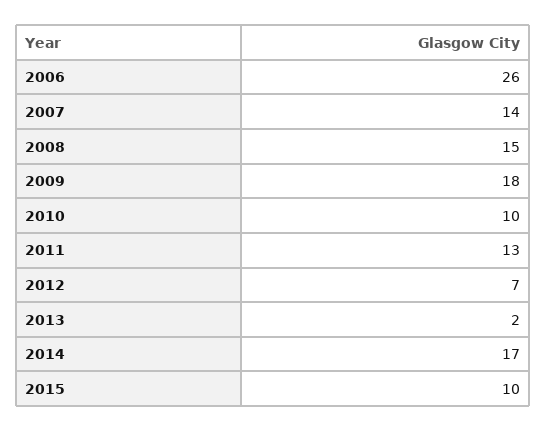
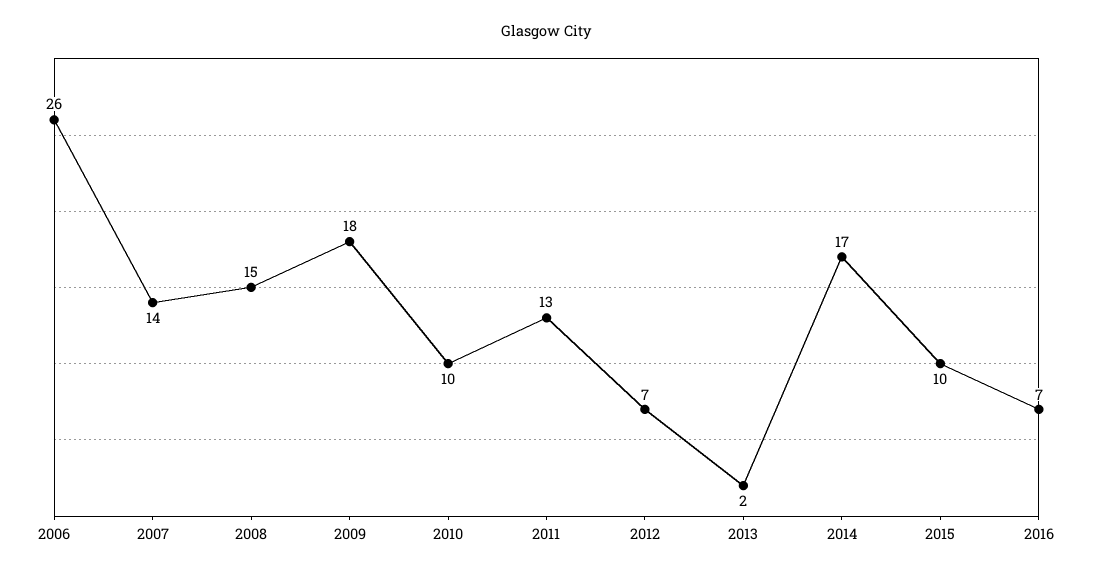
2016: none -> 7

